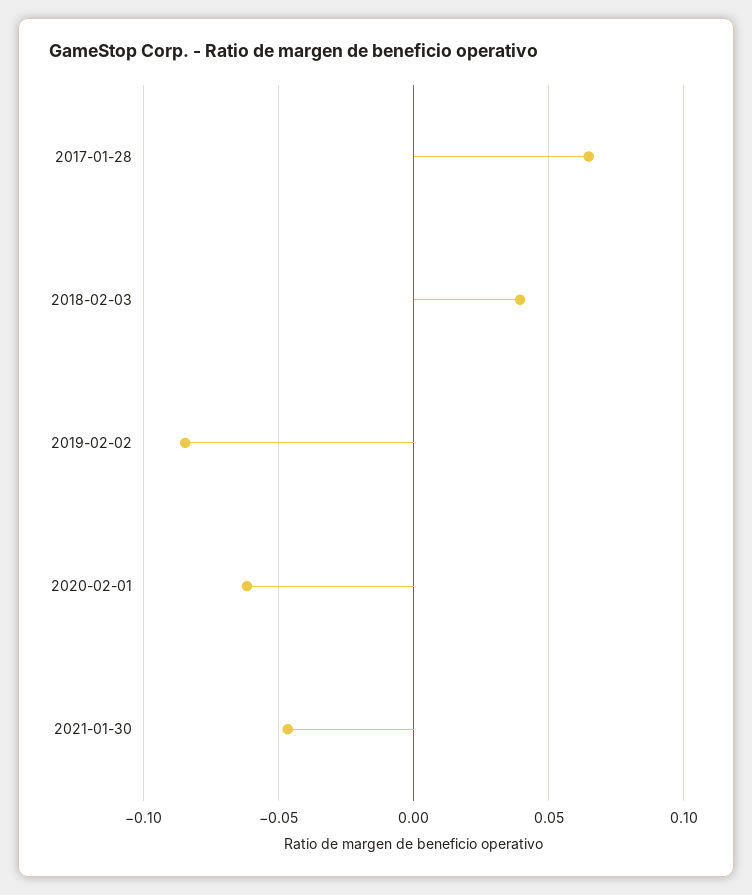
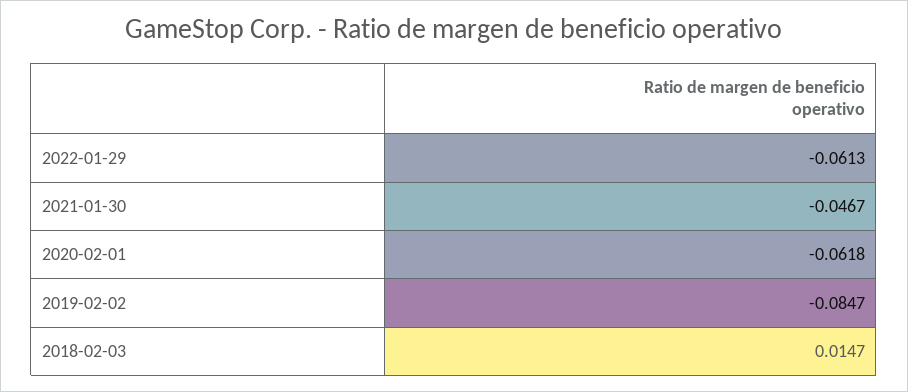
2017-01-28: 0.065 -> none
2018-02-03: 0.04 -> 0.0147
2022-01-29: none -> -0.0613

